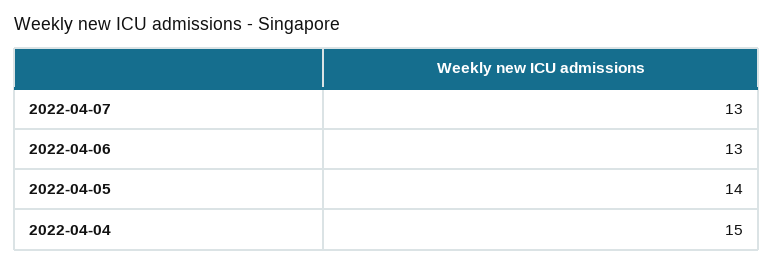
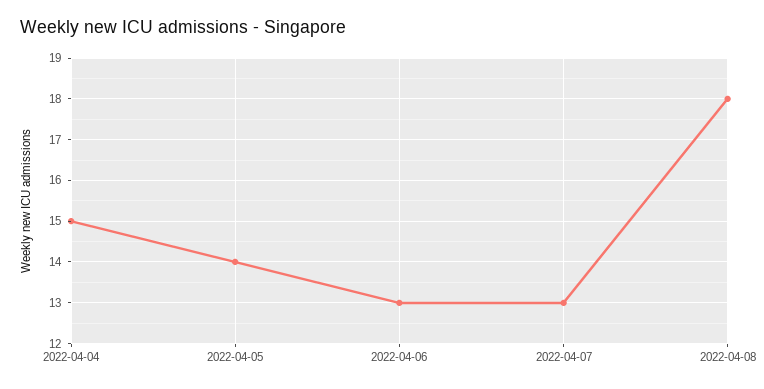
2022-04-08: none -> 18

